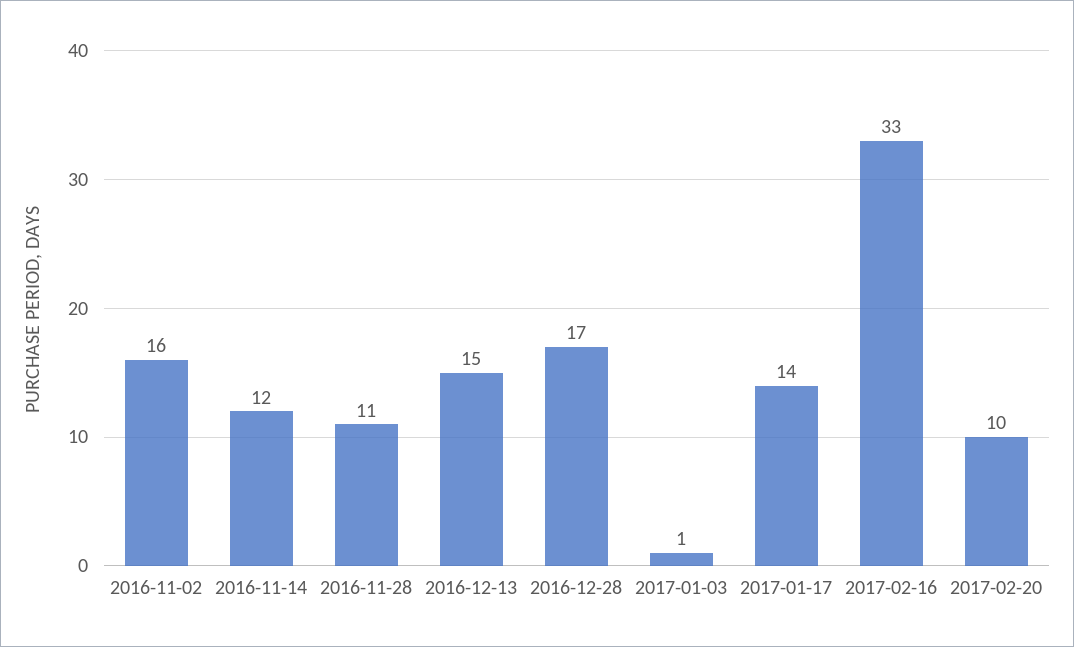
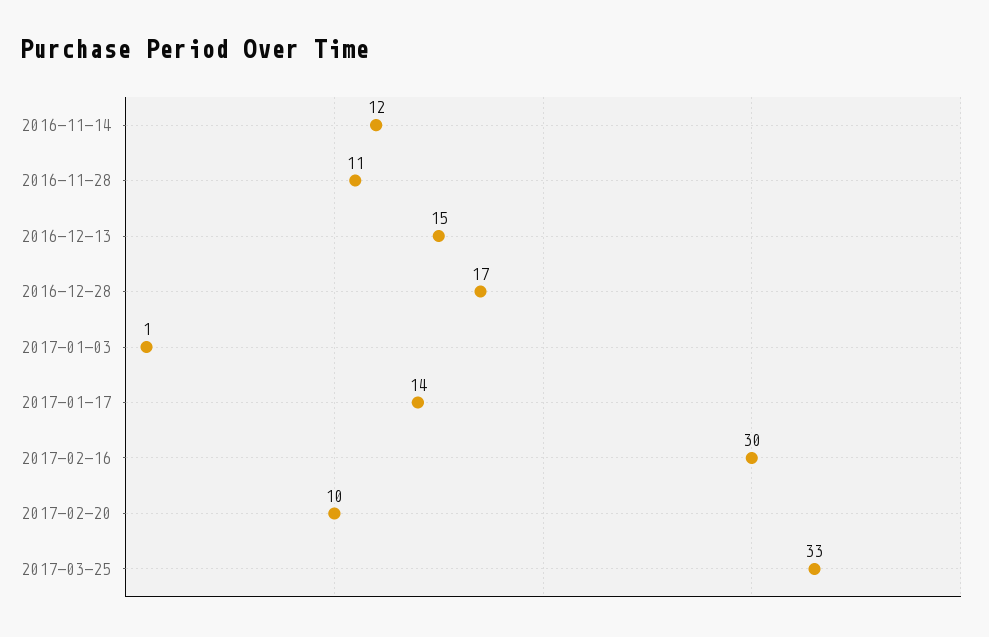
2016-11-02: 16 -> none
2017-02-16: 33 -> 30
2017-03-25: none -> 33

